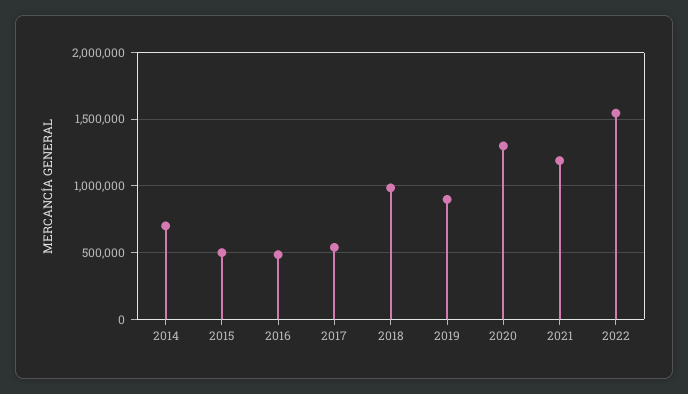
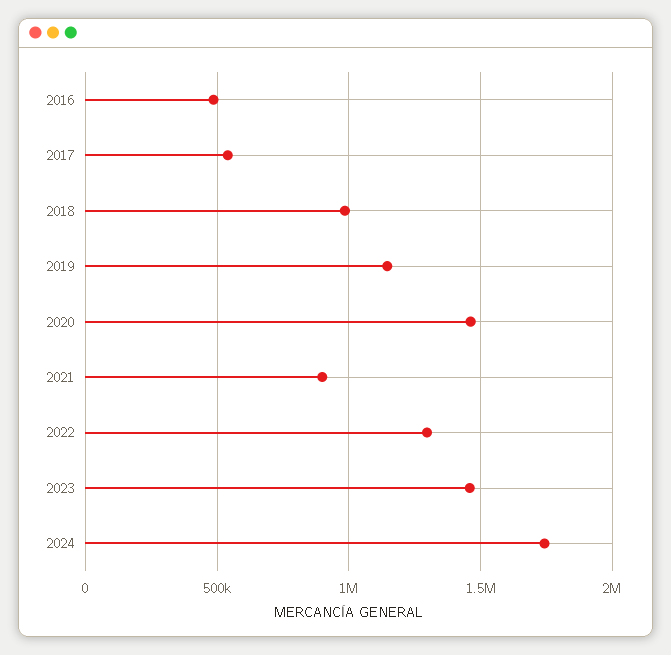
2014: 700000 -> none
2015: 500000 -> none
2019: 900000 -> 1150000
2020: 1300000 -> 1450000
2021: 1200000 -> 900000
2022: 1550000 -> 1300000
2023: none -> 1450000
2024: none -> 1750000

